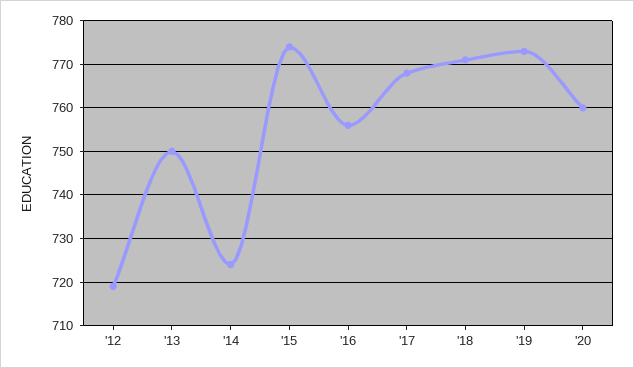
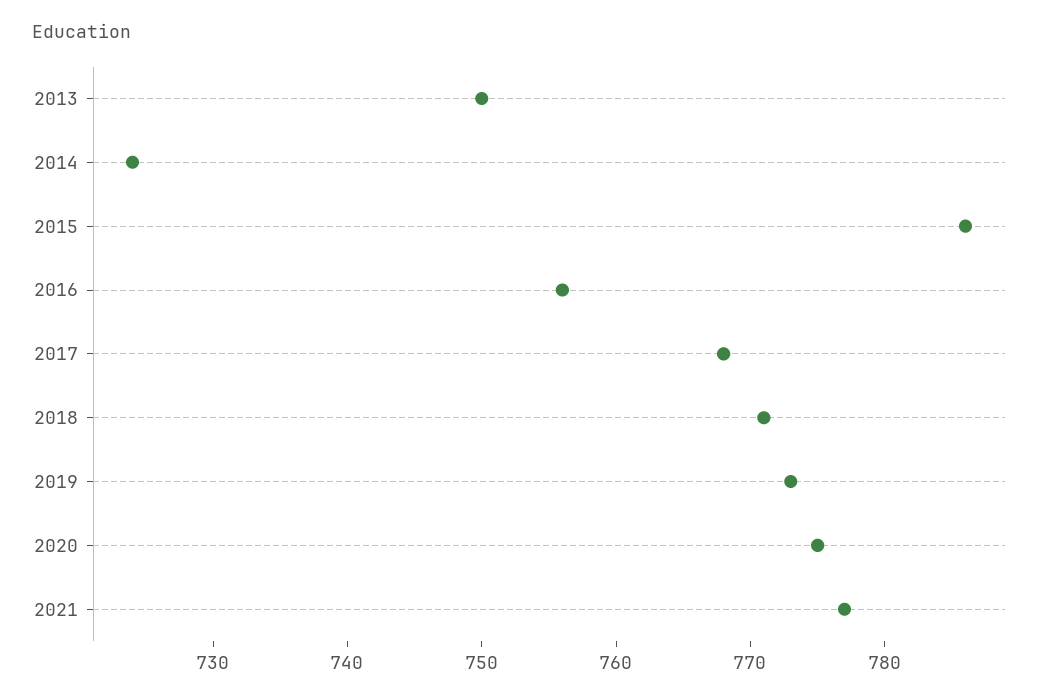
'12: 720 -> none
'15: 775 -> 786
'20: 760 -> 775
2021: none -> 777

